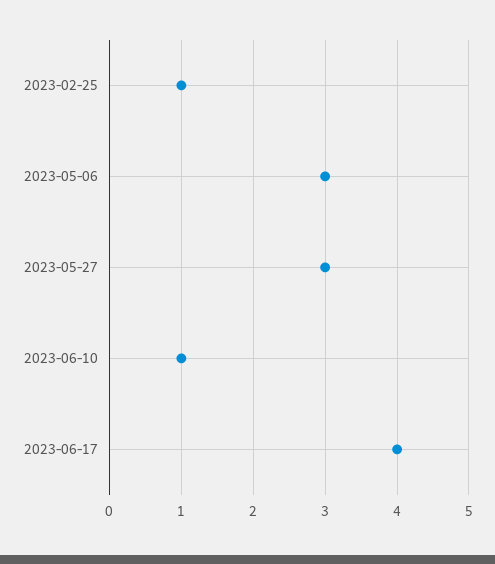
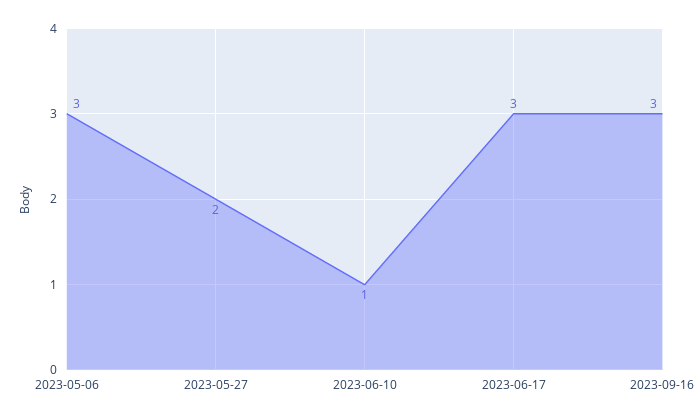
2023-02-25: 1 -> none
2023-05-27: 3 -> 2
2023-06-17: 4 -> 3
2023-09-16: none -> 3

